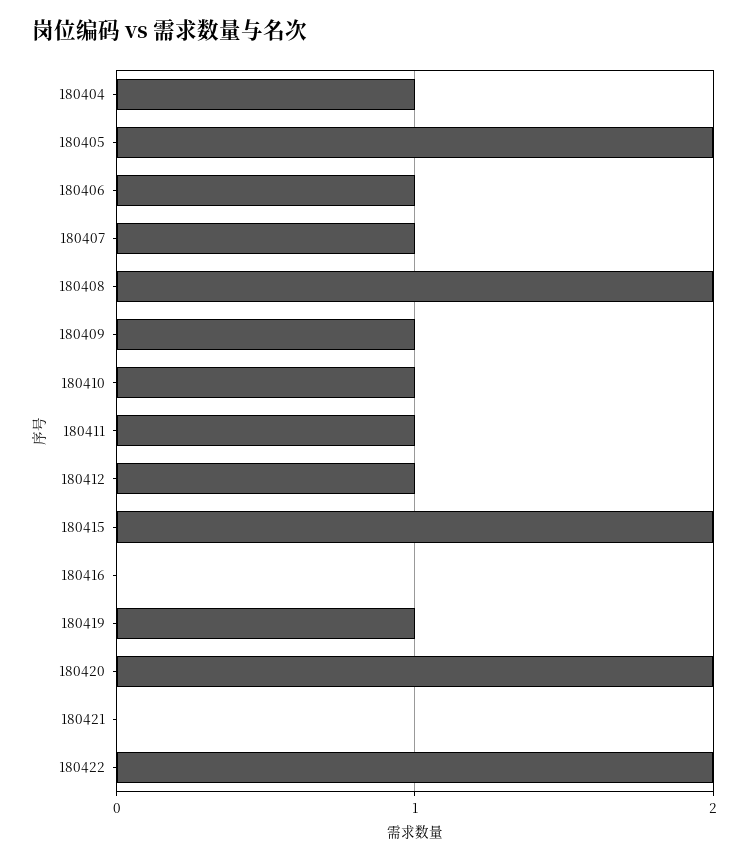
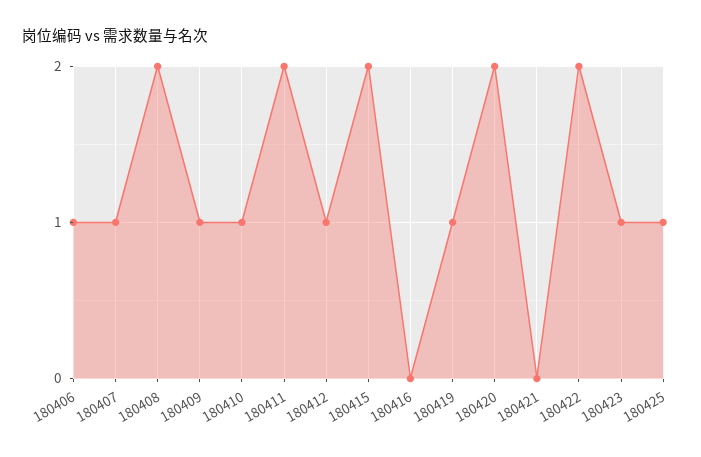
180404: 1 -> none
180405: 2 -> none
180411: 1 -> 2
180423: none -> 1
180425: none -> 1

